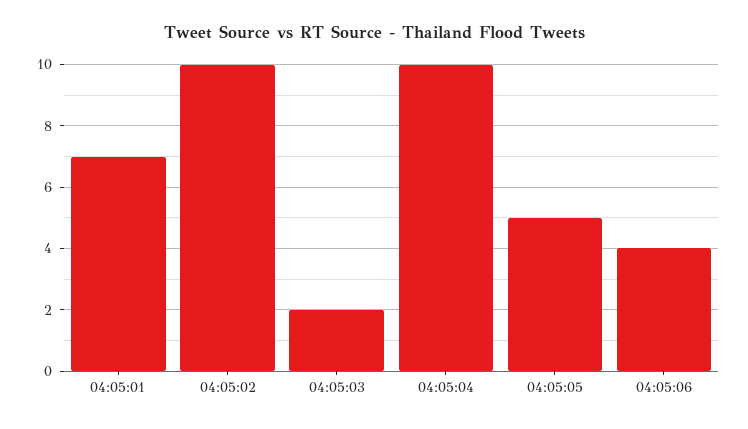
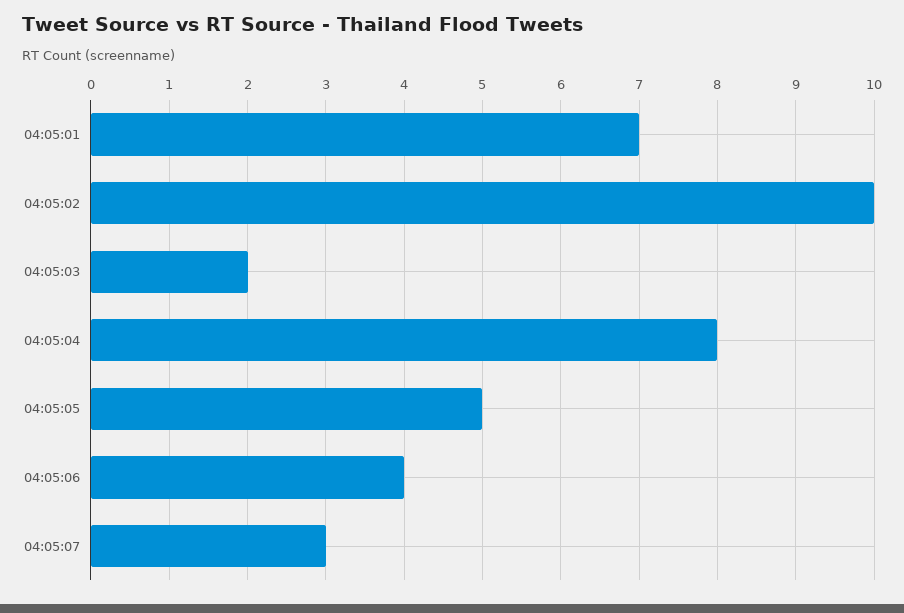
04:05:04: 10 -> 8
04:05:07: none -> 3

